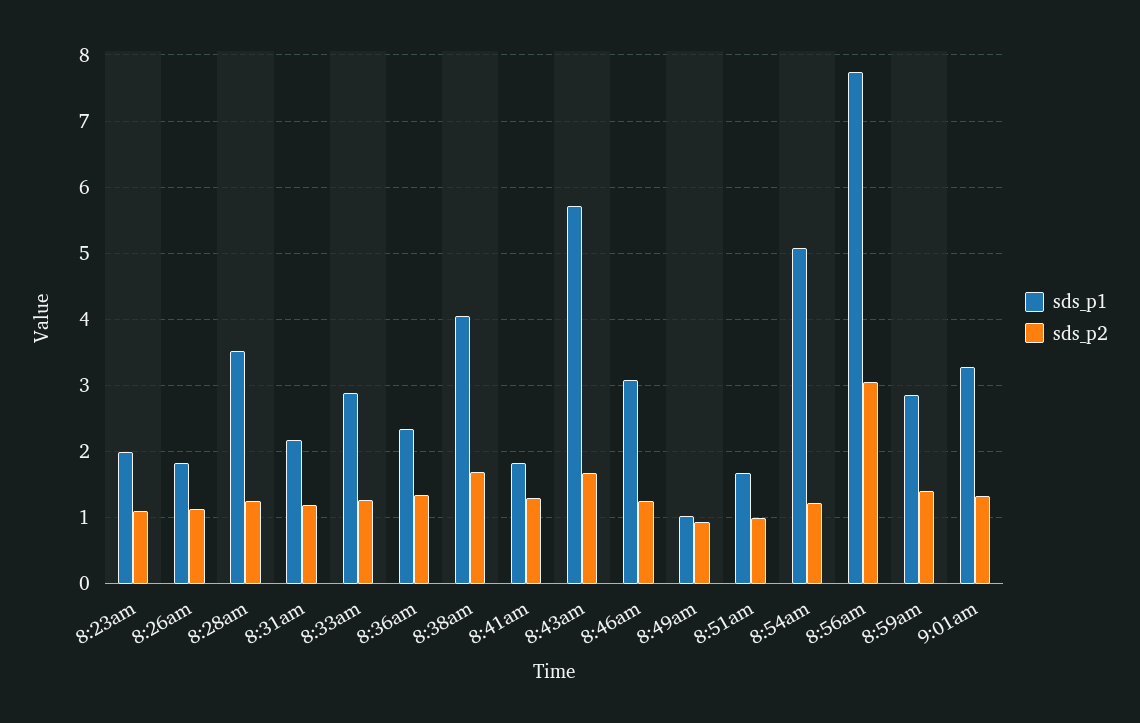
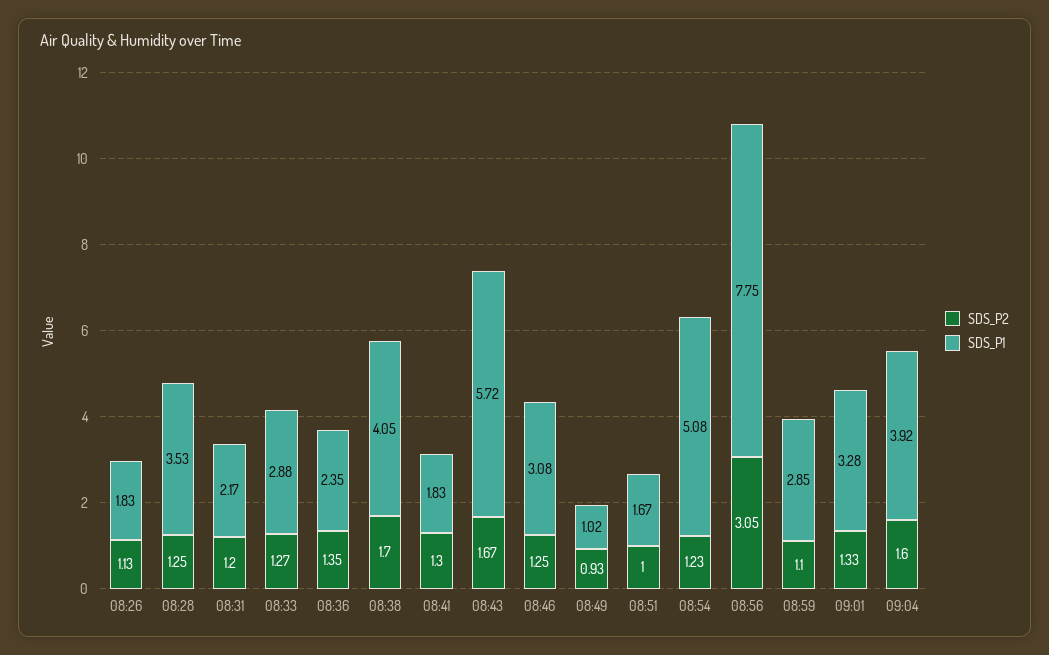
sds_p1, 8:23am: 2 -> none
sds_p2, 8:23am: 1.1 -> none
sds_p2, 8:59am: 1.4 -> 1.1
sds_p2, 09:04: none -> 1.6
sds_p1, 09:04: none -> 3.92

